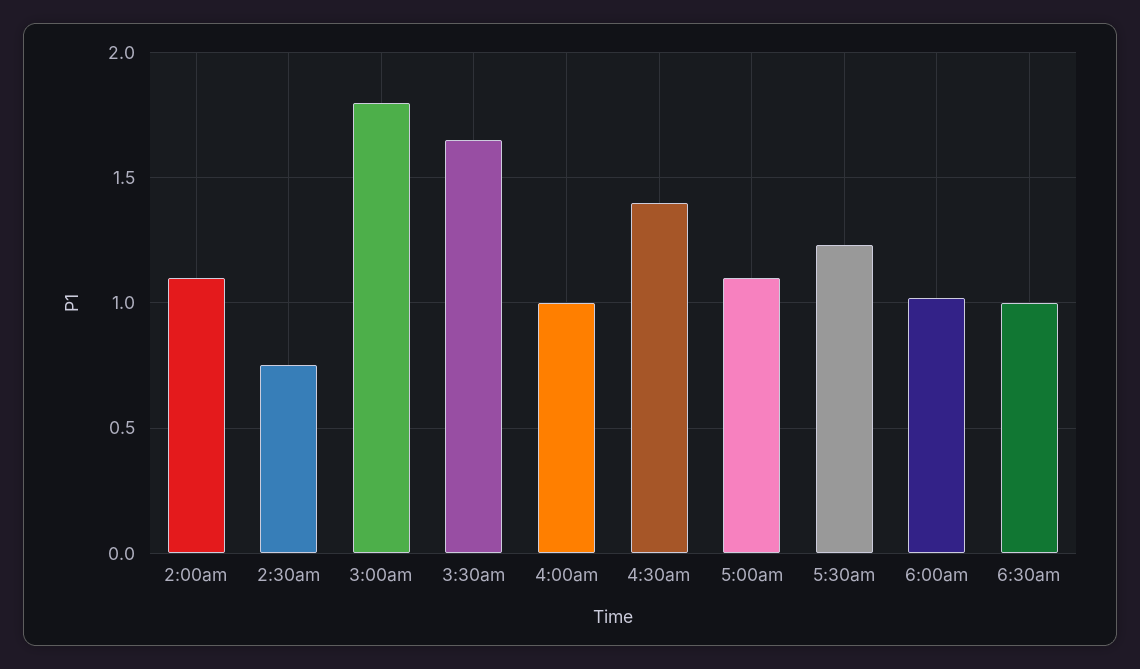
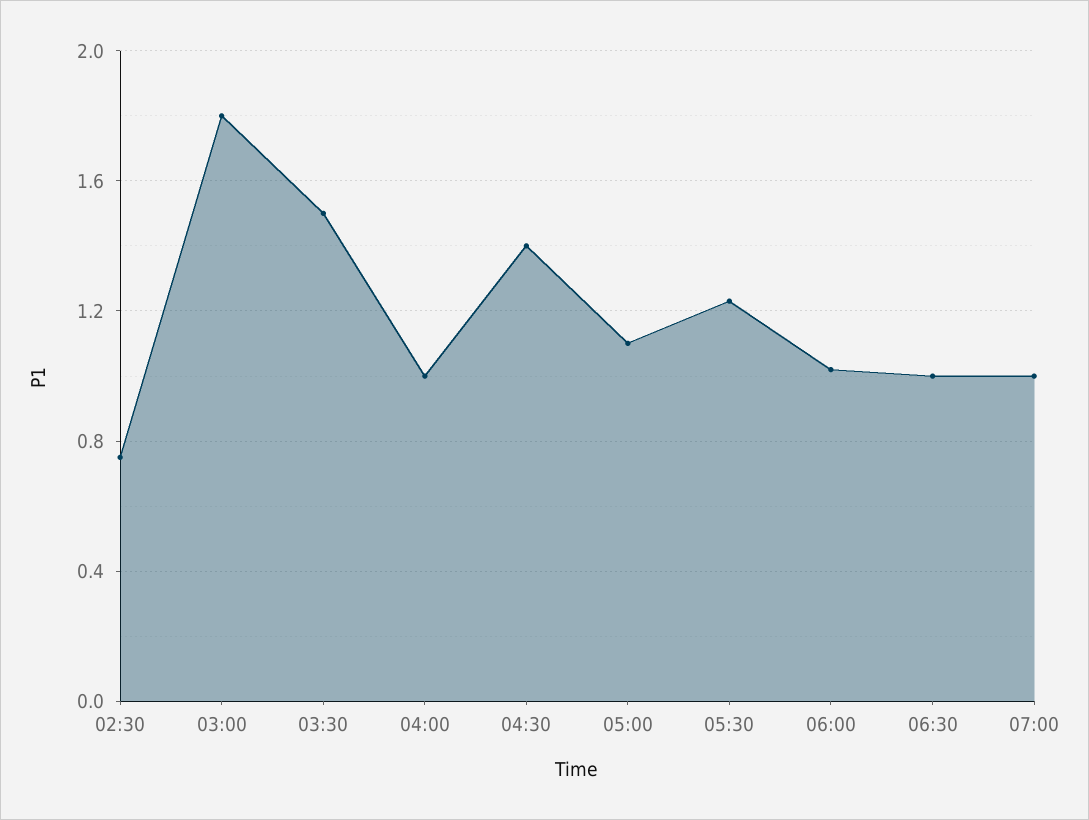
2:00am: 1.1 -> none
3:30am: 1.65 -> 1.5
07:00: none -> 1

